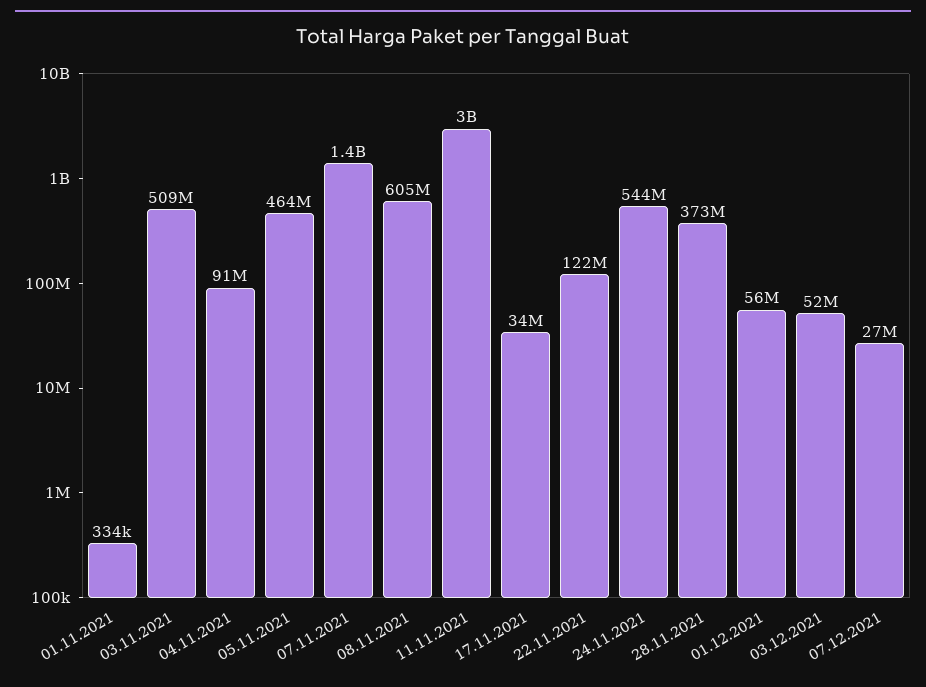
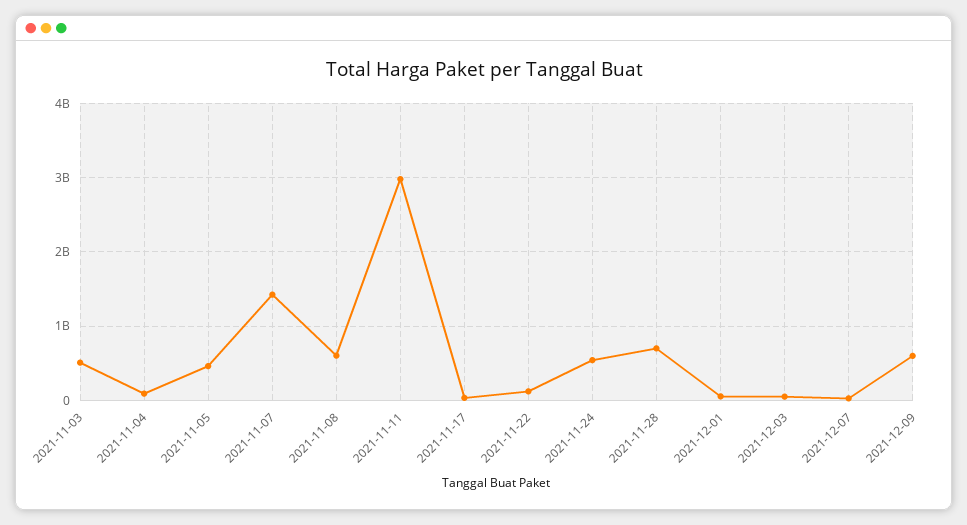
01.11.2021: 334000 -> none
28.11.2021: 373000000 -> 700000000
2021-12-09: none -> 600000000

